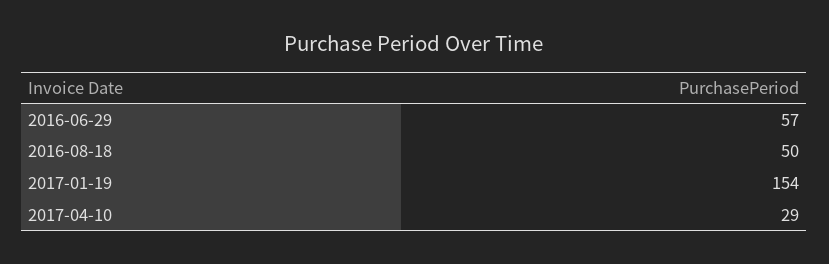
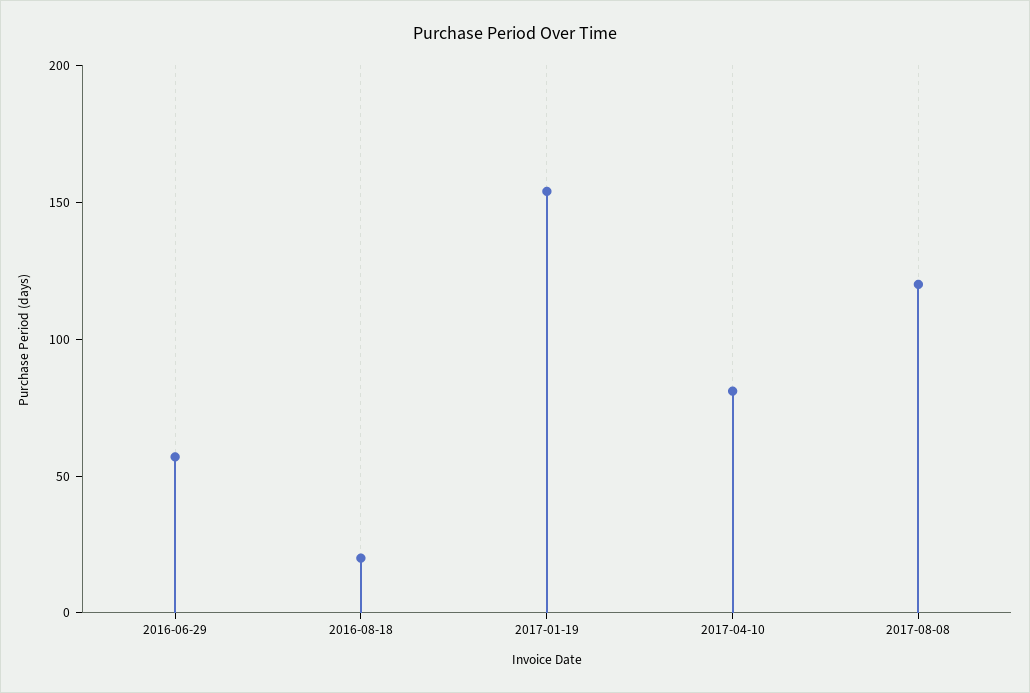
2016-08-18: 50 -> 20
2017-04-10: 29 -> 80
2017-08-08: none -> 120

